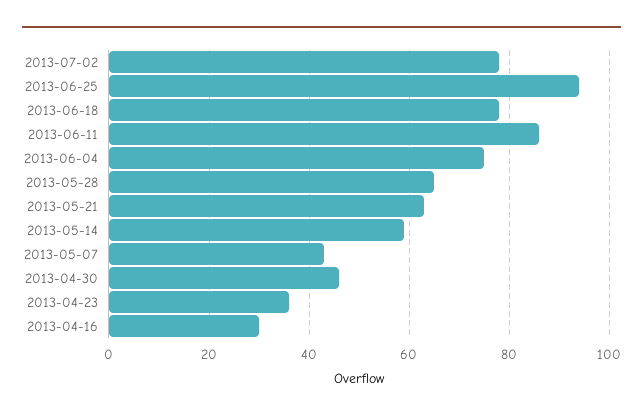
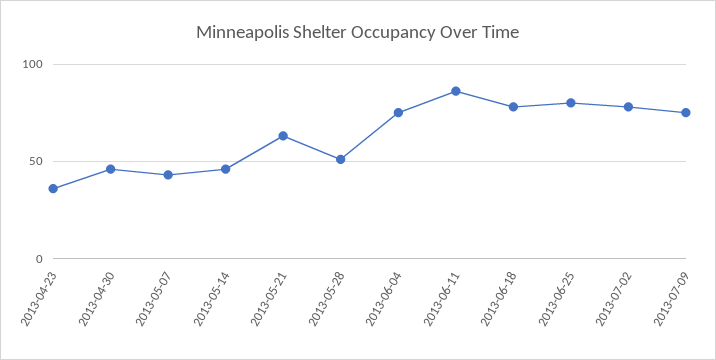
2013-06-25: 95 -> 80
2013-05-28: 65 -> 50
2013-05-14: 60 -> 45
2013-04-16: 30 -> none
2013-07-09: none -> 75

